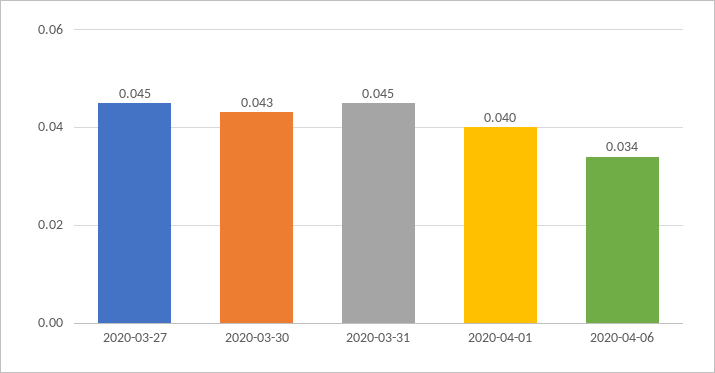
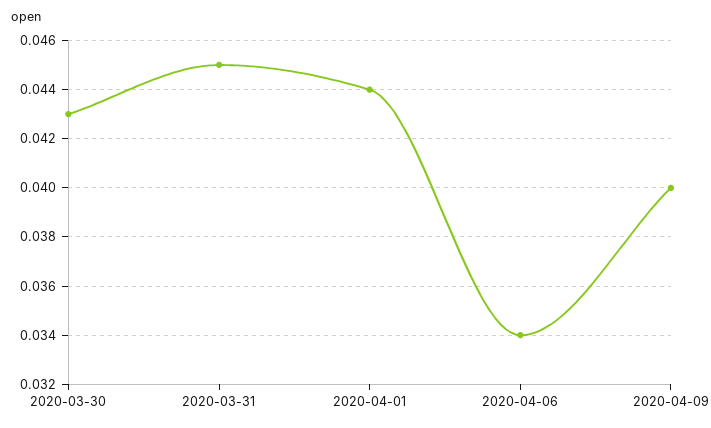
2020-03-27: 0.045 -> none
2020-04-01: 0.04 -> 0.044
2020-04-09: none -> 0.04

